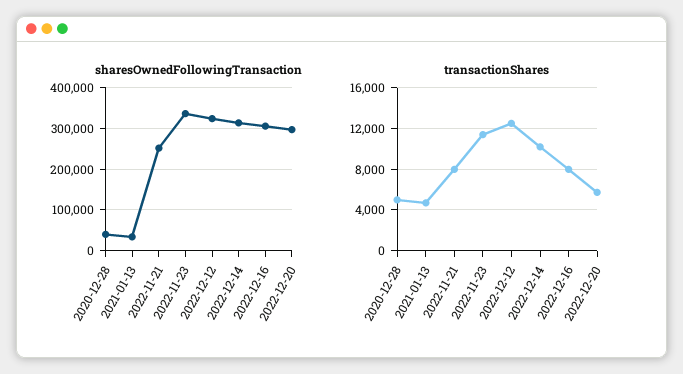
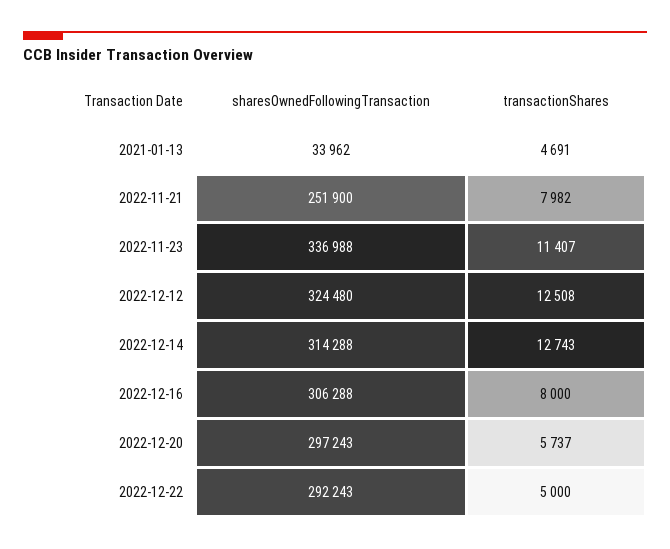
sharesOwnedFollowingTransaction, 2020-12-28: 40000 -> none
transactionShares, 2020-12-28: 5000 -> none
transactionShares, 2022-12-14: 10000 -> 12743
sharesOwnedFollowingTransaction, 2022-12-22: none -> 292243
transactionShares, 2022-12-22: none -> 5000

